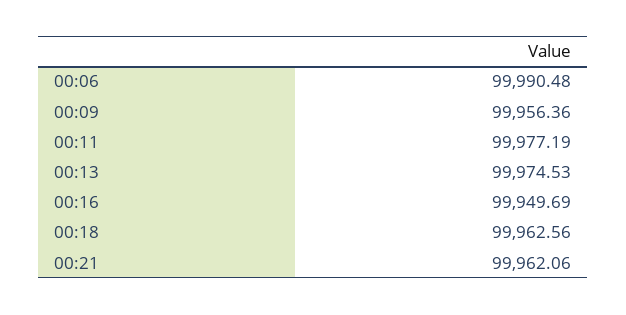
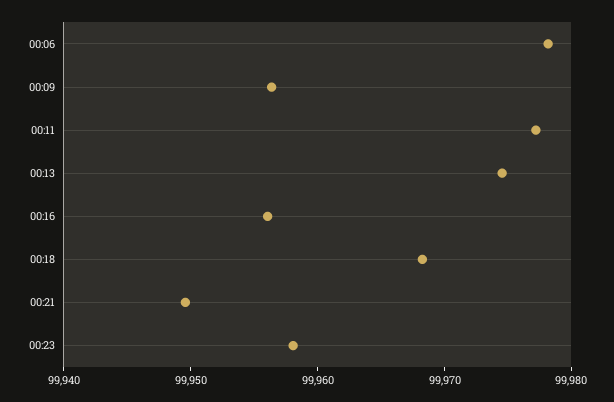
00:06: 99990.48 -> 99978
00:16: 99949.69 -> 99956
00:18: 99962.56 -> 99968
00:21: 99962.06 -> 99950
00:23: none -> 99958

